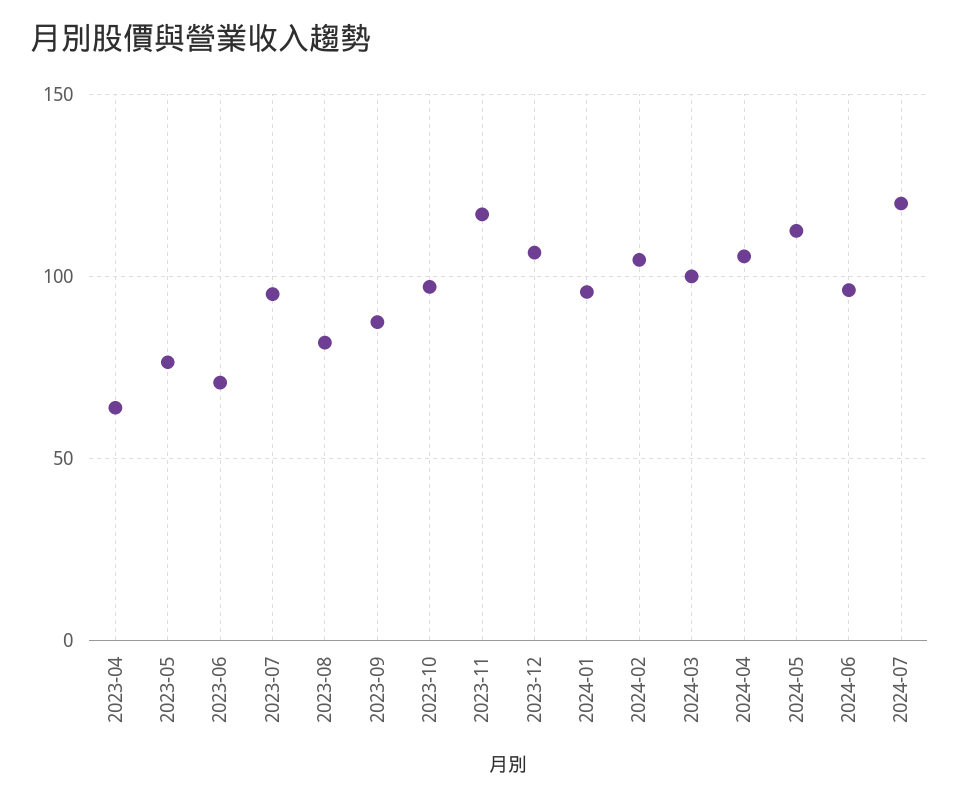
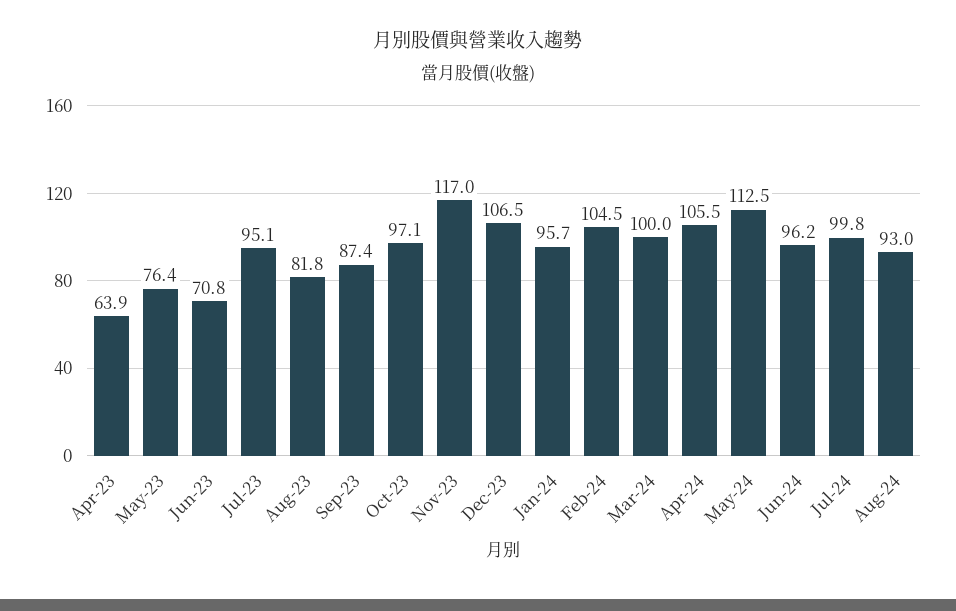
2024-07: 120 -> 99.8
Aug-24: none -> 93

